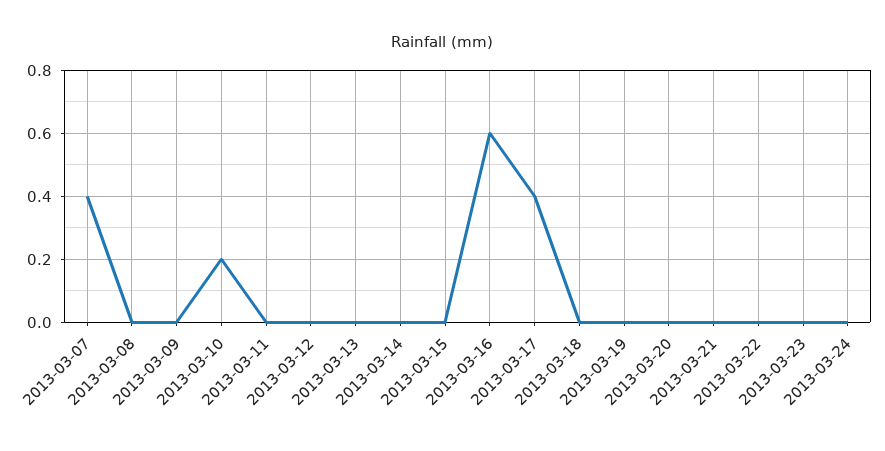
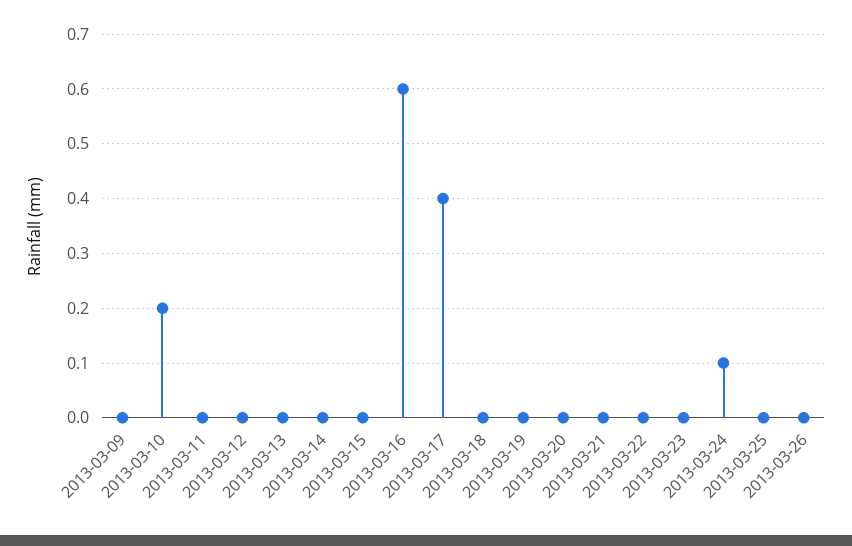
2013-03-07: 0.4 -> none
2013-03-08: 0 -> none
2013-03-24: 0 -> 0.1
2013-03-25: none -> 0
2013-03-26: none -> 0

